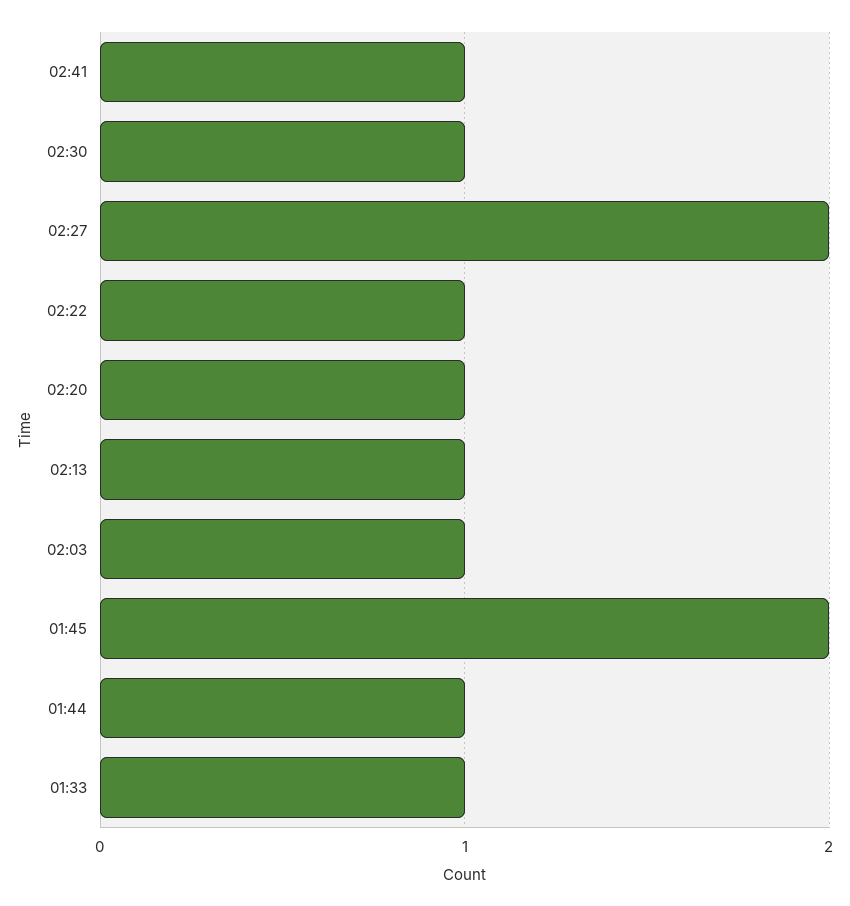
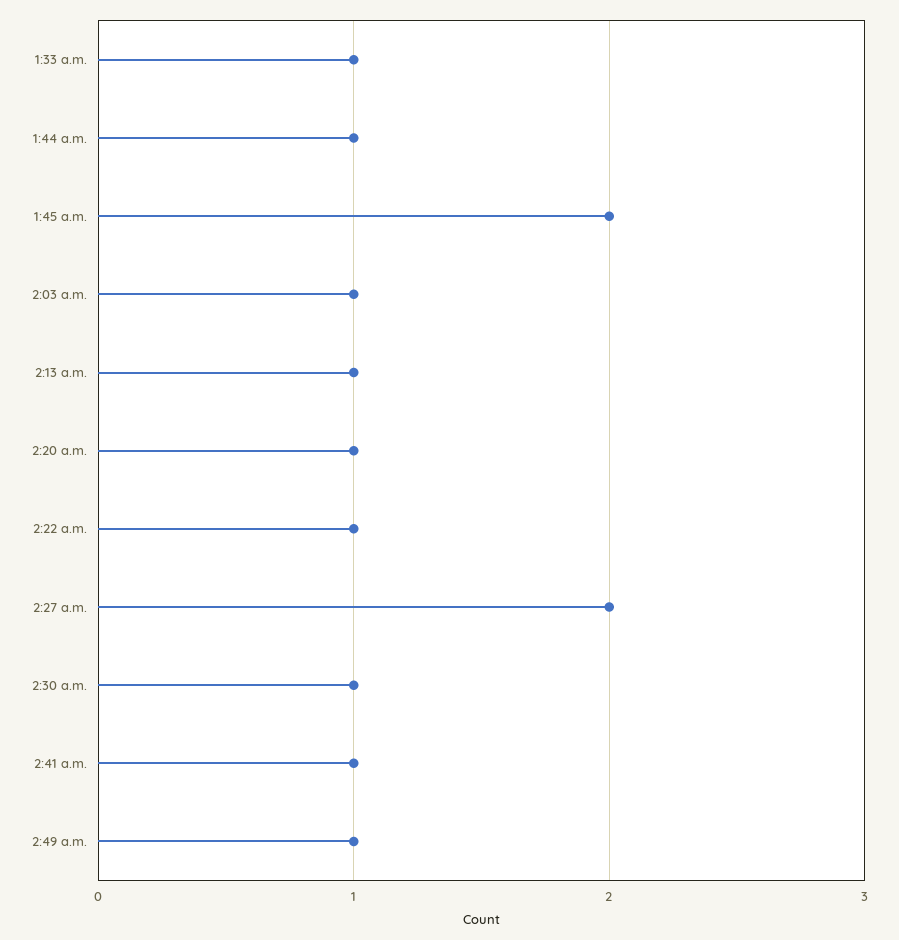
2:49 a.m.: none -> 1

